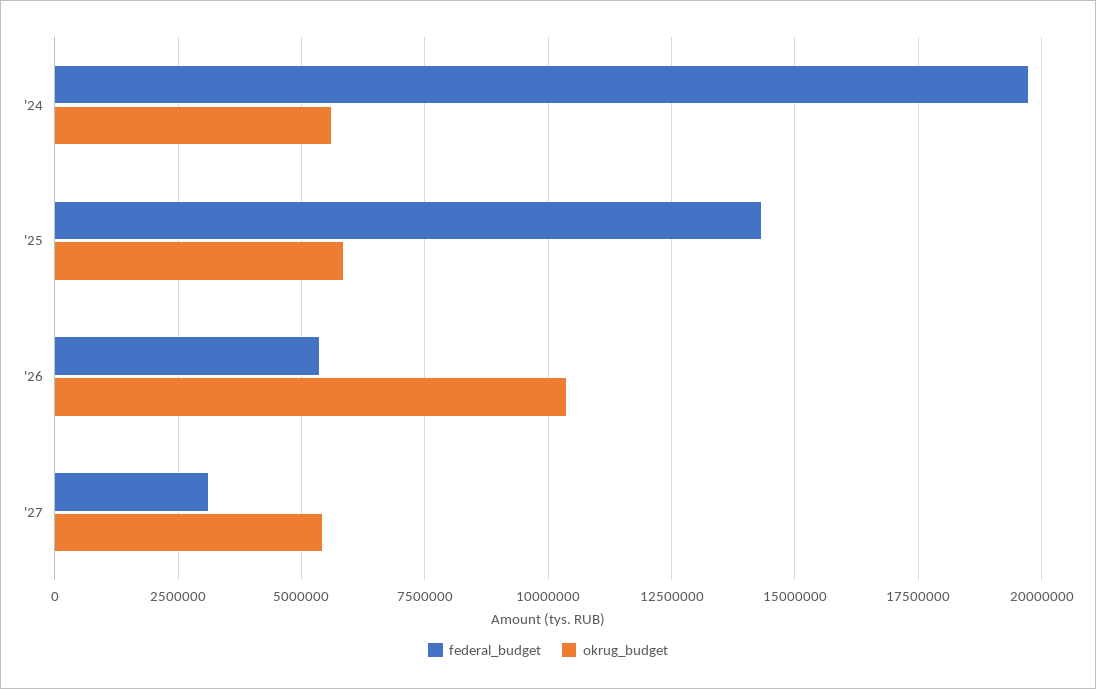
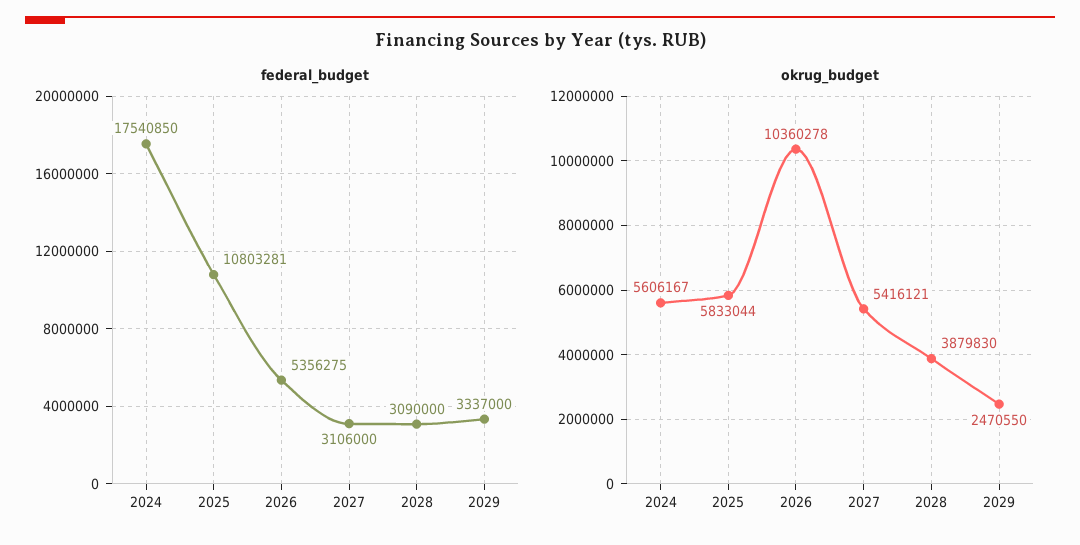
federal_budget, '24: 19750000 -> 17540850
federal_budget, '25: 14250000 -> 10803281
federal_budget, 2028: none -> 3090000
federal_budget, 2029: none -> 3337000
okrug_budget, 2028: none -> 3879830
okrug_budget, 2029: none -> 2470550

